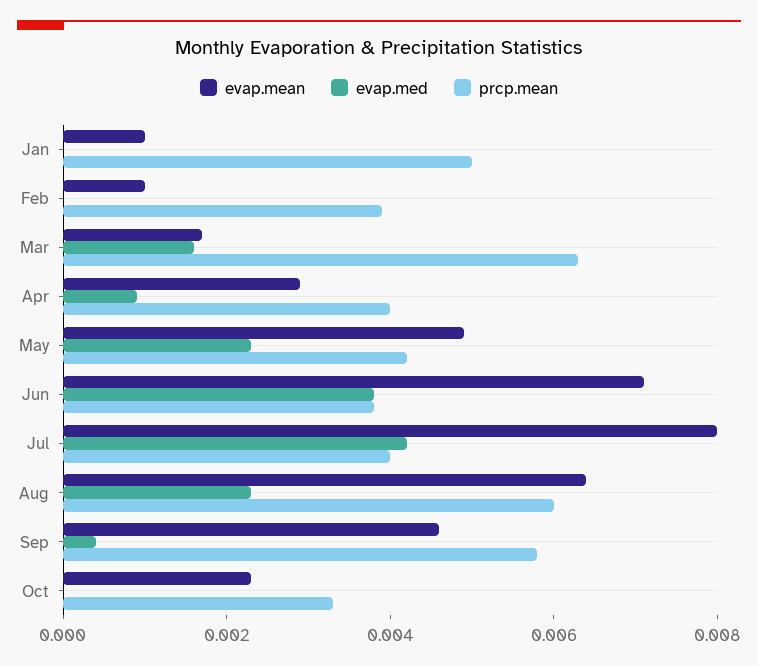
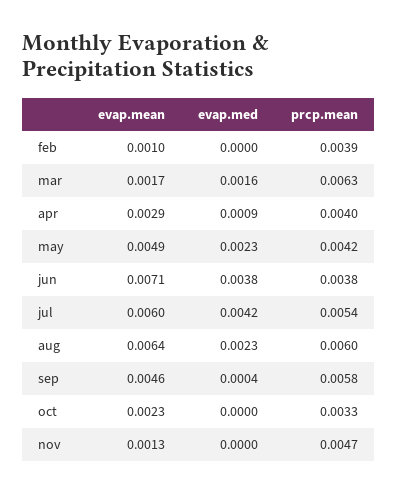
evap.mean, Jan: 0.001 -> none
evap.med, Jan: 0 -> none
prcp.mean, Jan: 0.005 -> none
evap.mean, Jul: 0.008 -> 0.006
prcp.mean, Jul: 0.004 -> 0.0054
evap.mean, nov: none -> 0.0013
evap.med, nov: none -> 0
prcp.mean, nov: none -> 0.0047

